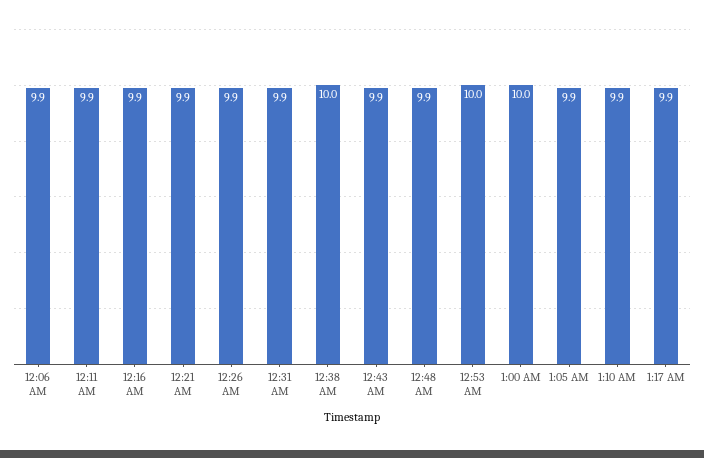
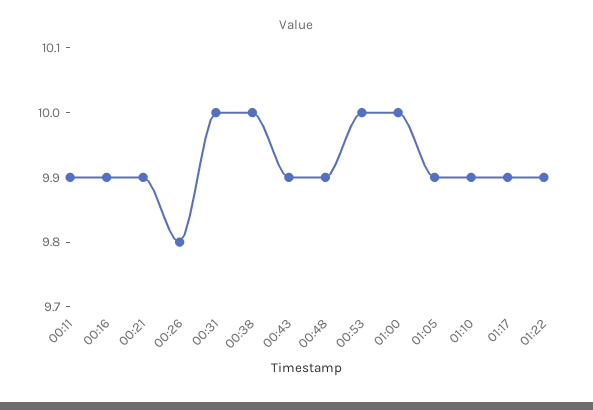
12:06 AM: 9.9 -> none
12:26 AM: 9.9 -> 9.8
12:31 AM: 9.9 -> 10
01:22: none -> 9.9

